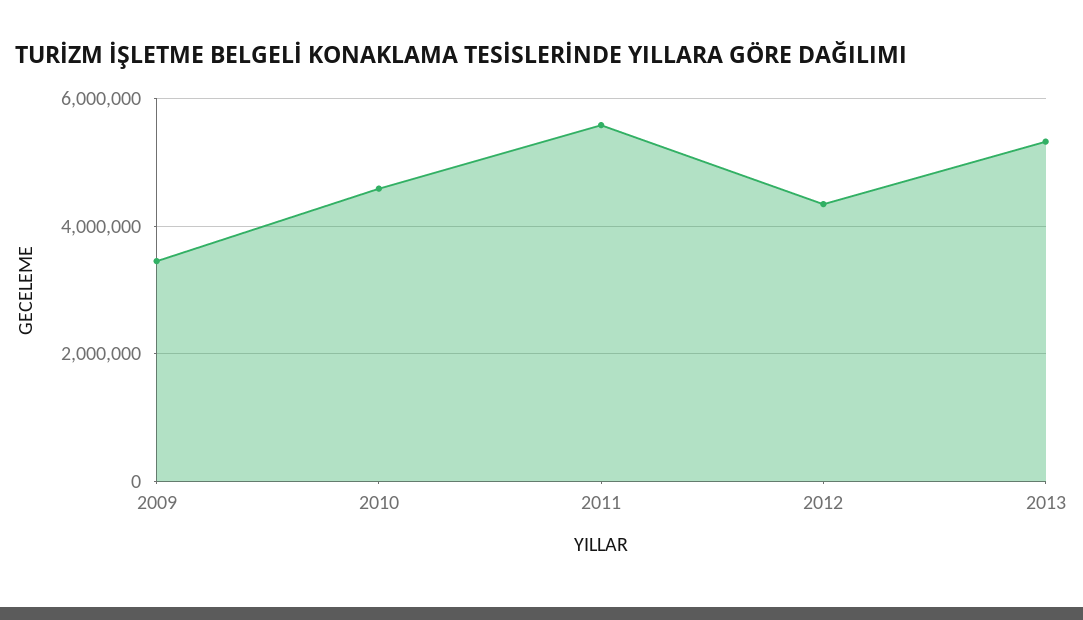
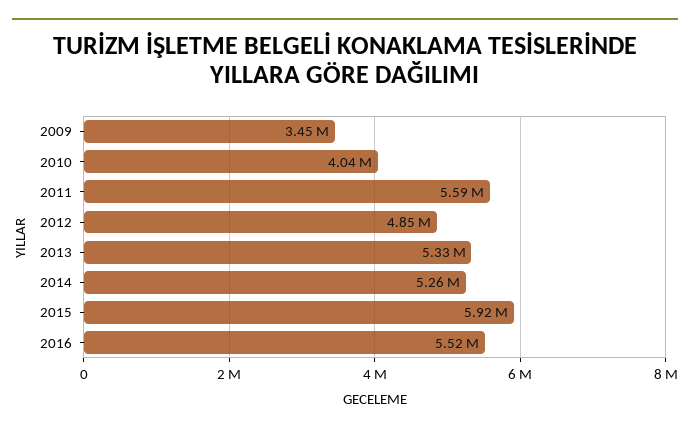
2010: 4600000 -> 4040000
2012: 4400000 -> 4850000
2014: none -> 5260000
2015: none -> 5920000
2016: none -> 5520000

